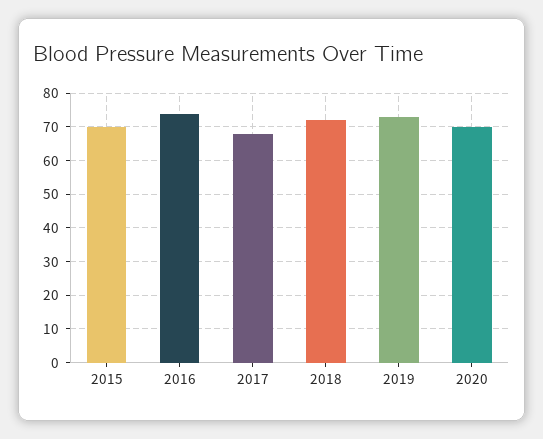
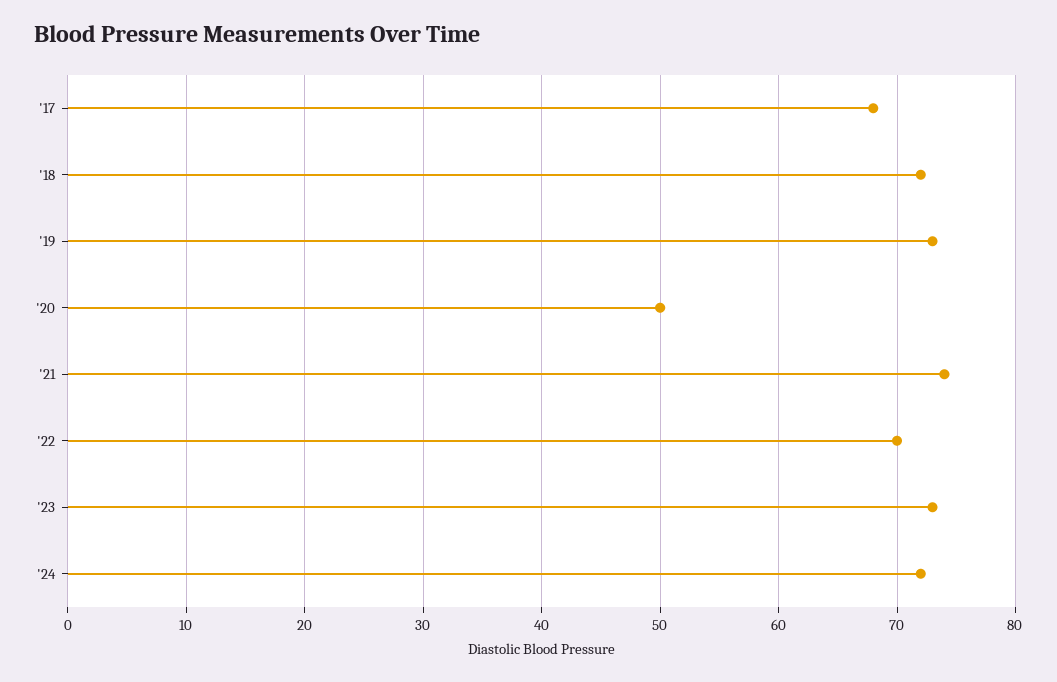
2015: 70 -> none
2016: 75 -> none
2020: 70 -> 50
'21: none -> 74
'22: none -> 70
'23: none -> 73
'24: none -> 72

